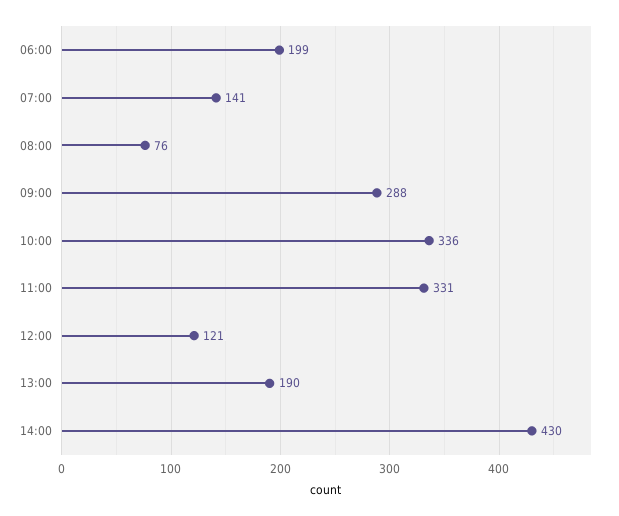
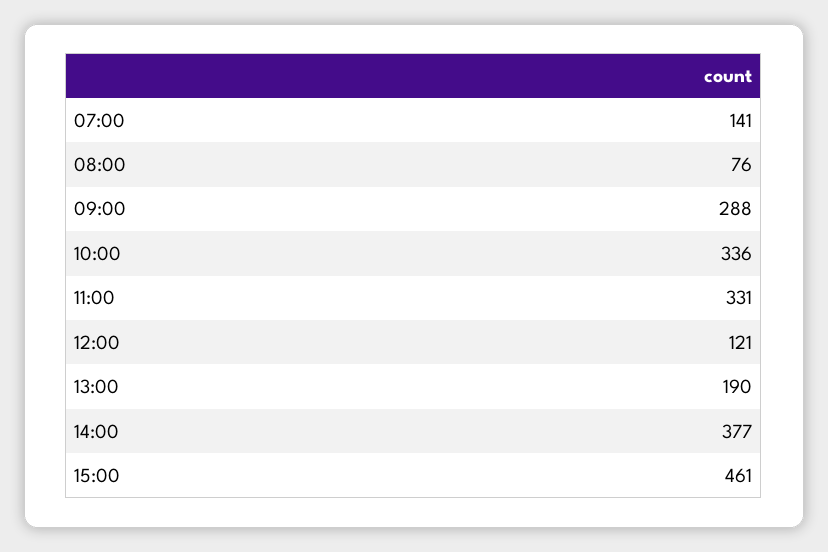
06:00: 199 -> none
14:00: 430 -> 377
15:00: none -> 461

